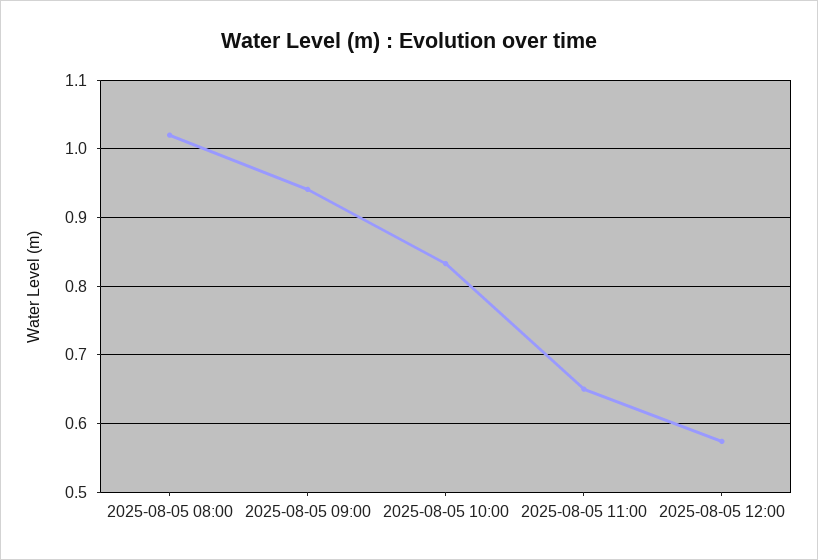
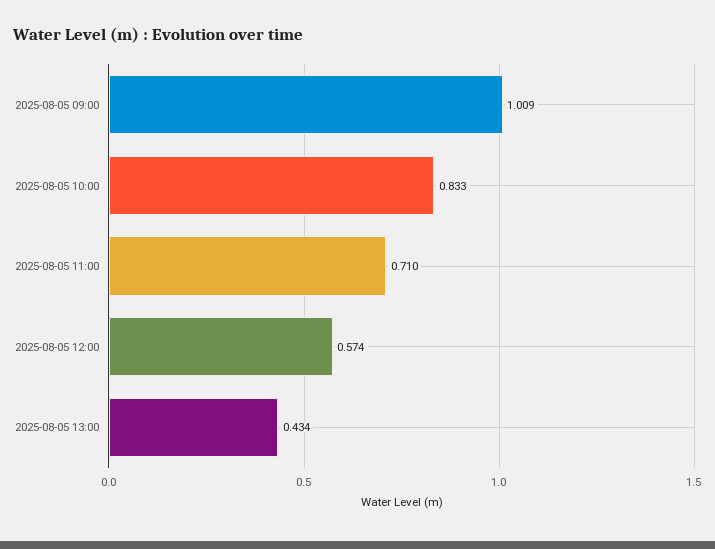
2025-08-05 08:00: 1.02 -> none
2025-08-05 09:00: 0.94 -> 1.009
2025-08-05 11:00: 0.65 -> 0.71
2025-08-05 13:00: none -> 0.434

